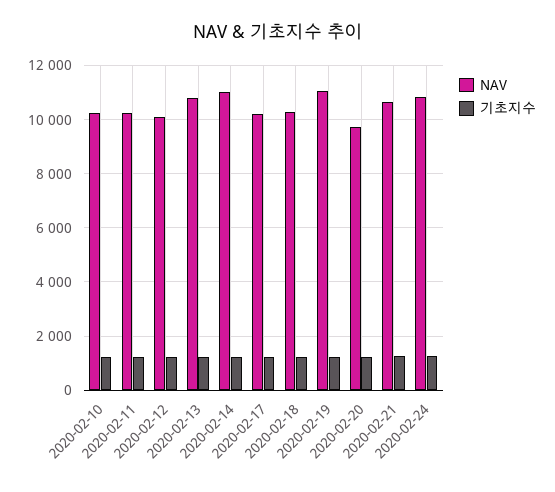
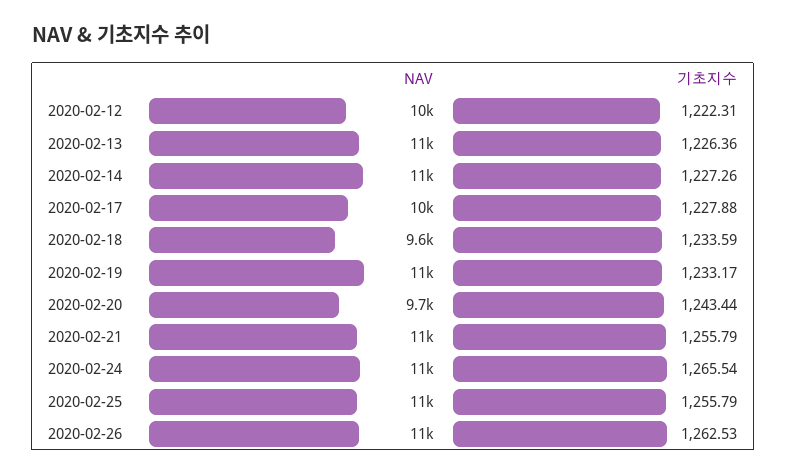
NAV, 2020-02-10: 10250 -> none
기초지수, 2020-02-10: 1250 -> none
NAV, 2020-02-11: 10250 -> none
기초지수, 2020-02-11: 1250 -> none
NAV, 2020-02-18: 10250 -> 9600
NAV, 2020-02-25: none -> 11000
기초지수, 2020-02-25: none -> 1255.79
NAV, 2020-02-26: none -> 11000
기초지수, 2020-02-26: none -> 1262.53

